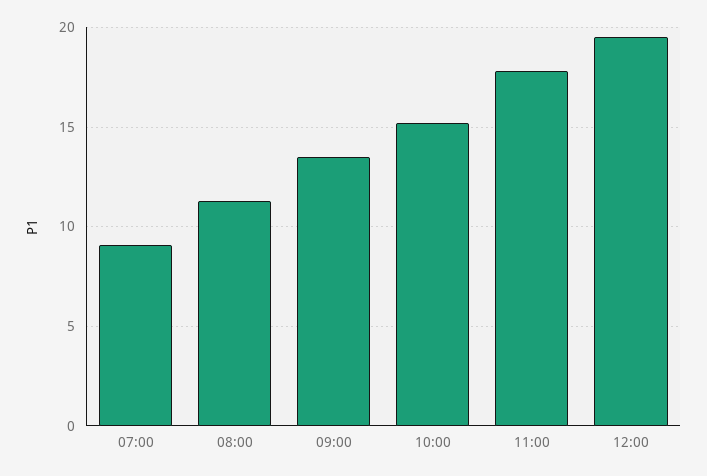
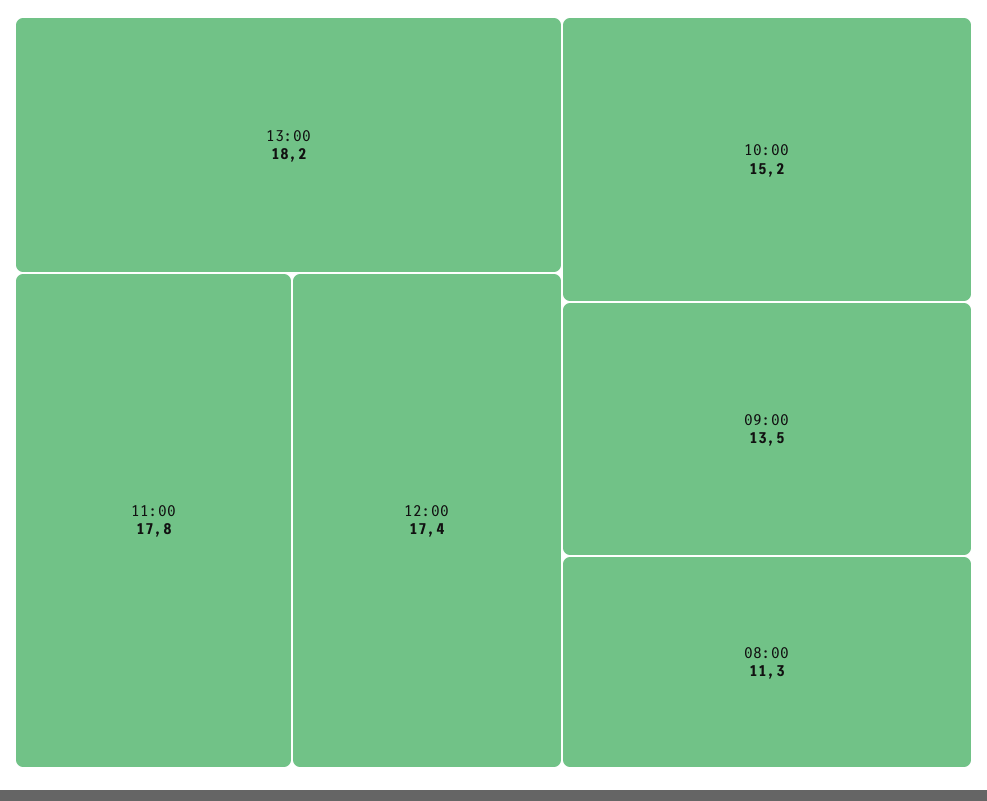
07:00: 9 -> none
12:00: 19.5 -> 17.4
13:00: none -> 18.2

